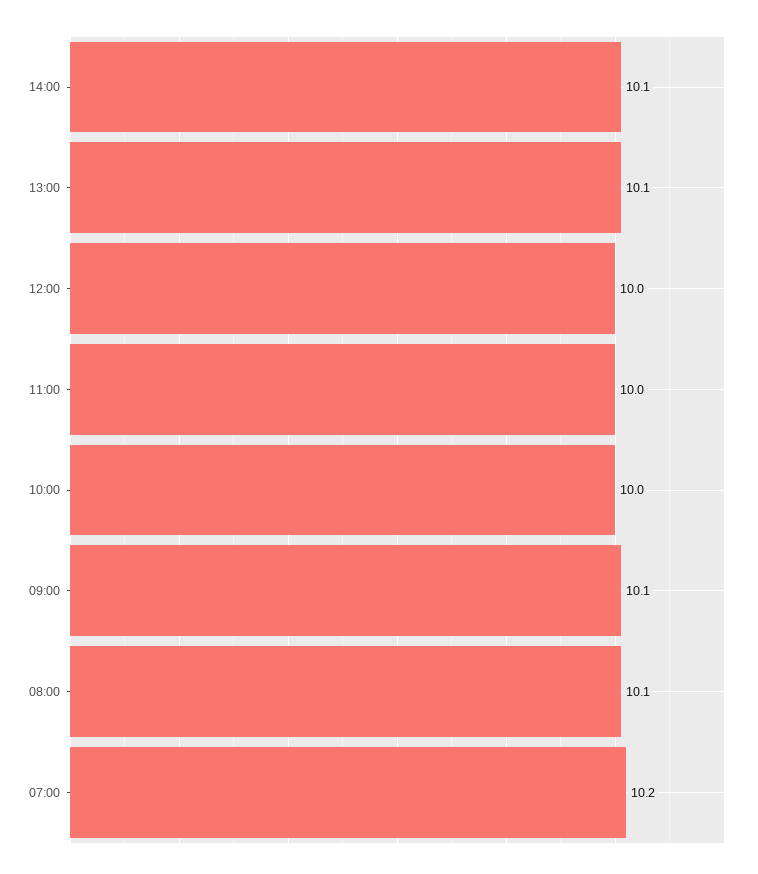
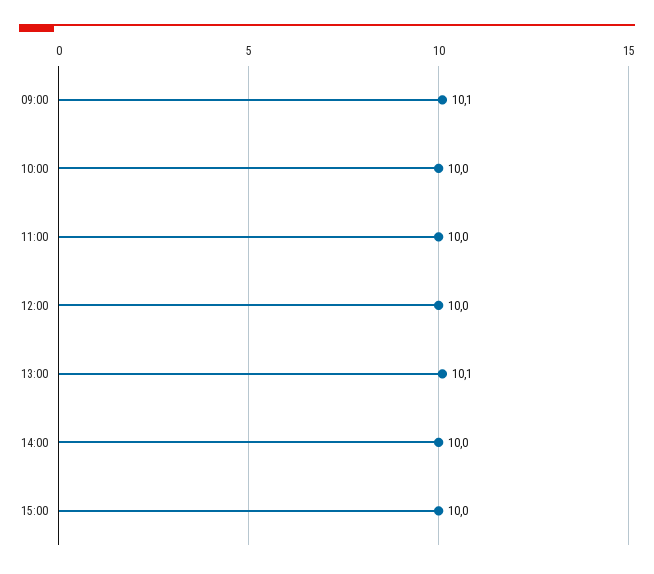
14:00: 10.1 -> 10
08:00: 10.1 -> none
07:00: 10.2 -> none
15:00: none -> 10

